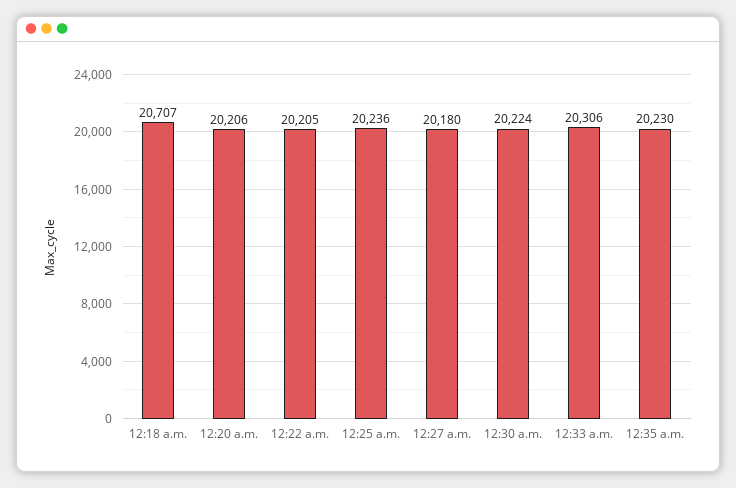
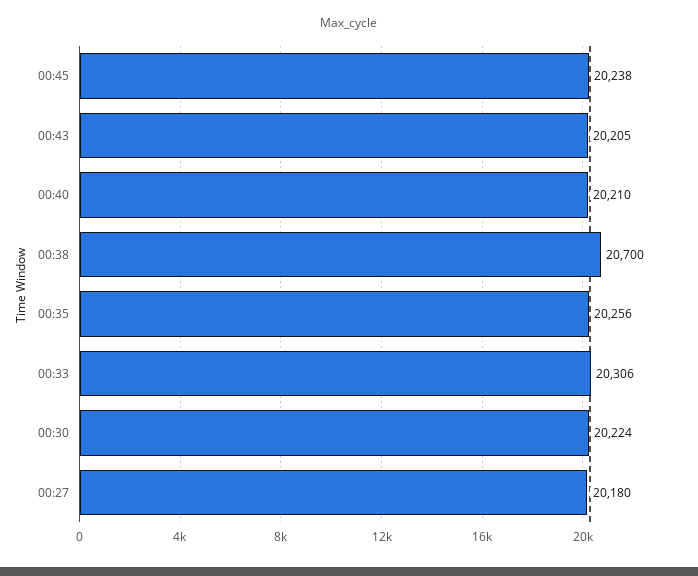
12:18 a.m.: 20707 -> none
12:20 a.m.: 20206 -> none
12:22 a.m.: 20205 -> none
12:25 a.m.: 20236 -> none
12:35 a.m.: 20230 -> 20256
00:45: none -> 20238
00:43: none -> 20205
00:40: none -> 20210
00:38: none -> 20700

